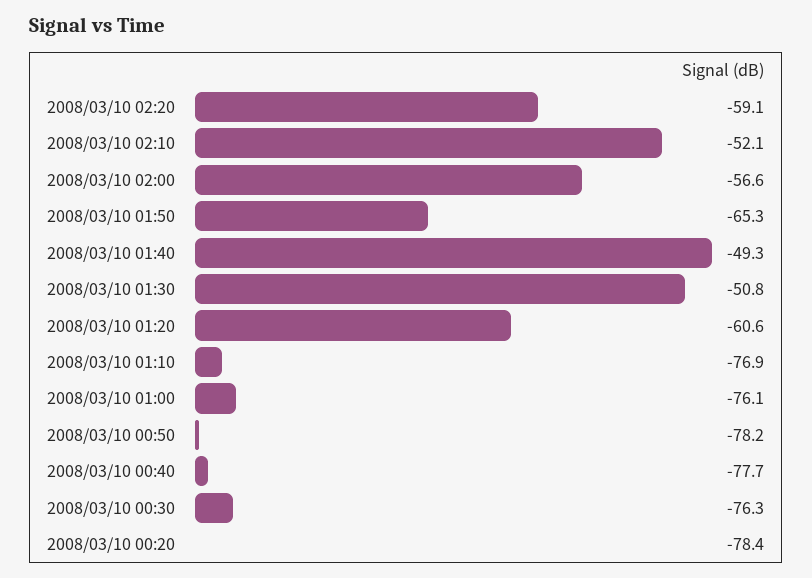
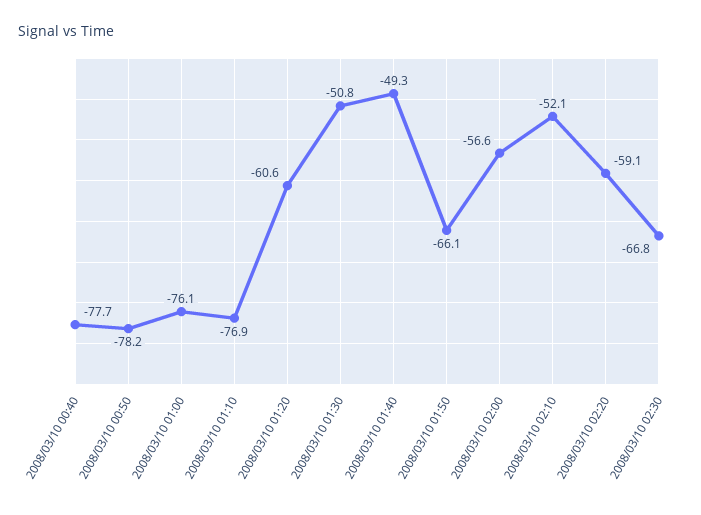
2008/03/10 01:50: -65.3 -> -66.1
2008/03/10 00:30: -76.3 -> none
2008/03/10 00:20: -78.4 -> none
2008/03/10 02:30: none -> -66.8

